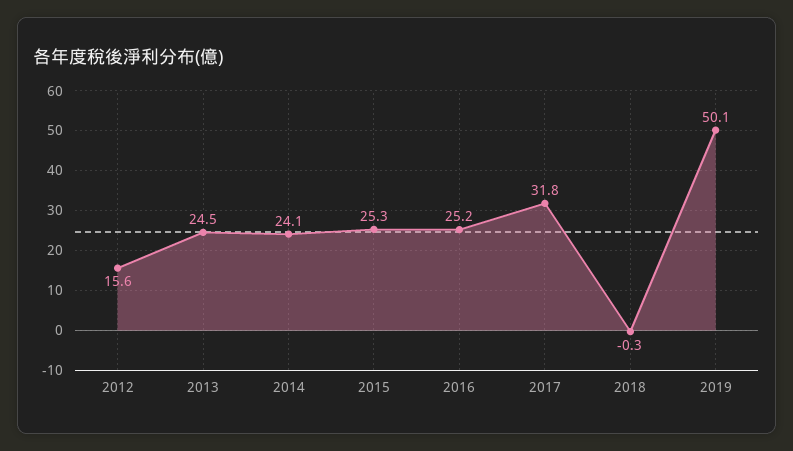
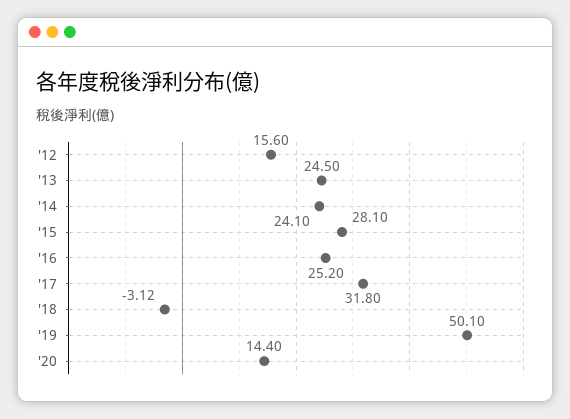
2015: 25.3 -> 28.1
2018: -0.3 -> -3.12
'20: none -> 14.4

